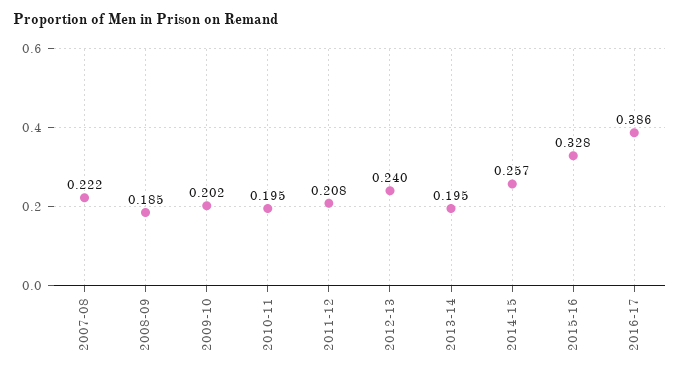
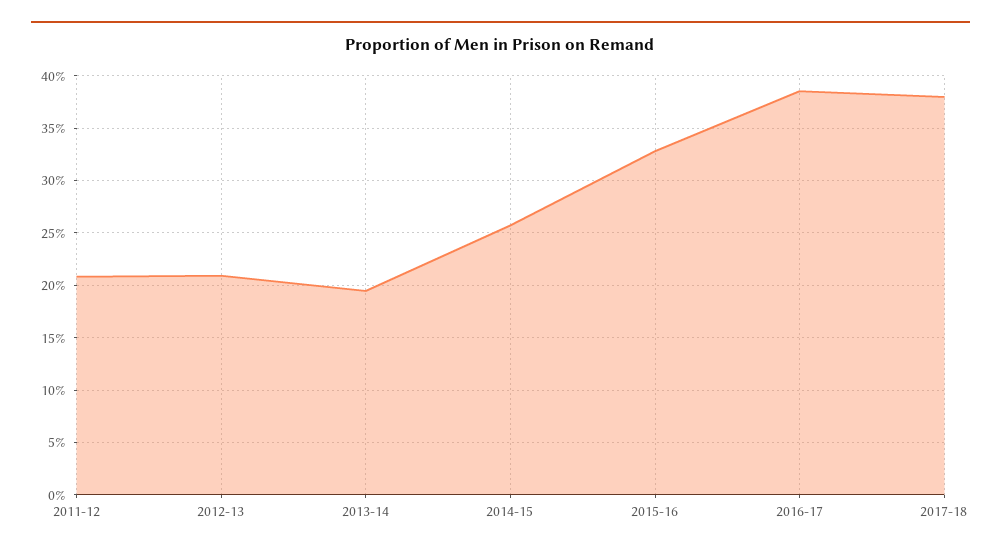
2007-08: 0.222 -> none
2008-09: 0.185 -> none
2009-10: 0.202 -> none
2010-11: 0.195 -> none
2012-13: 0.24 -> 0.21
2017-18: none -> 0.38

